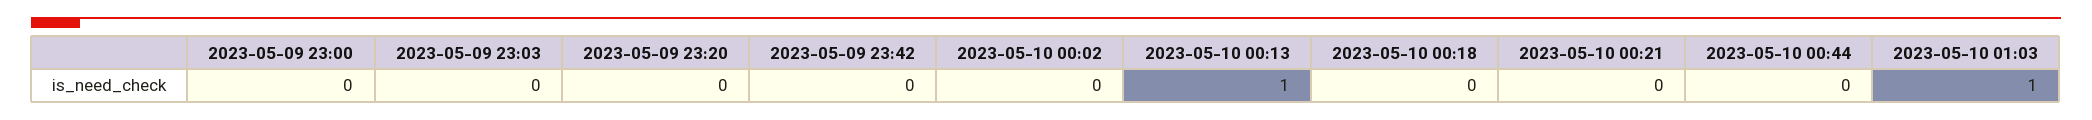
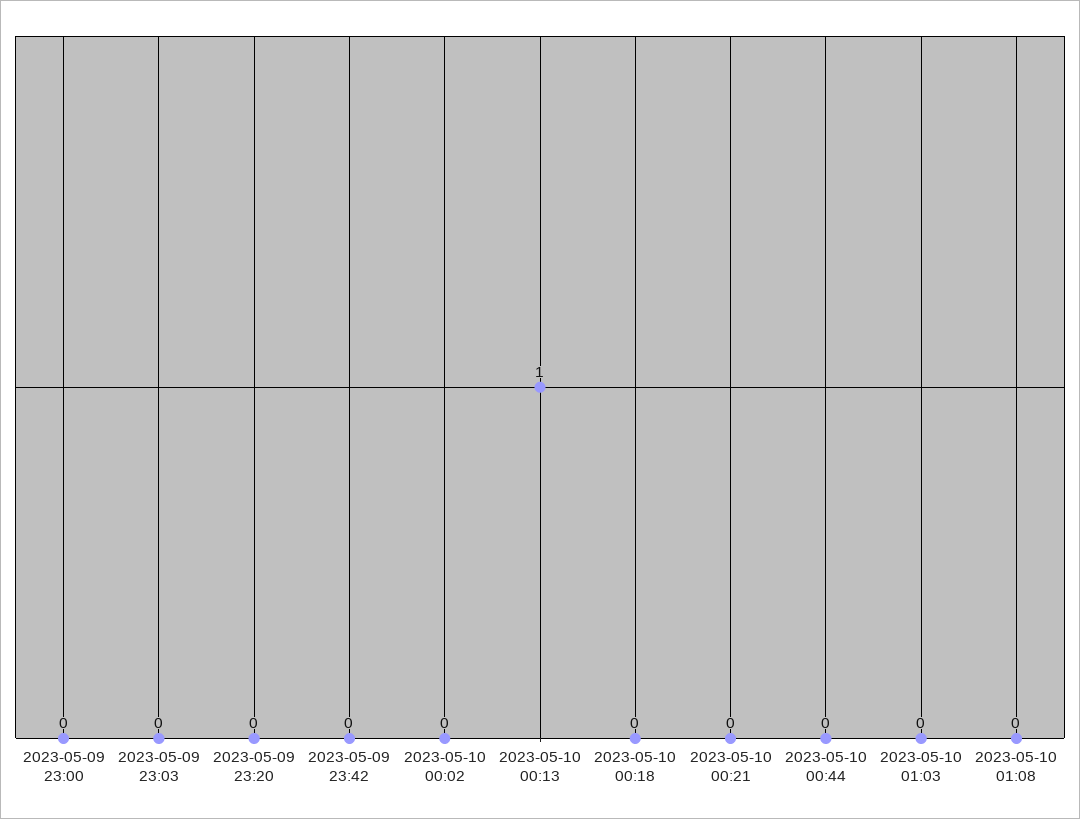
2023-05-10 01:03: 1 -> 0
2023-05-10 01:08: none -> 0

